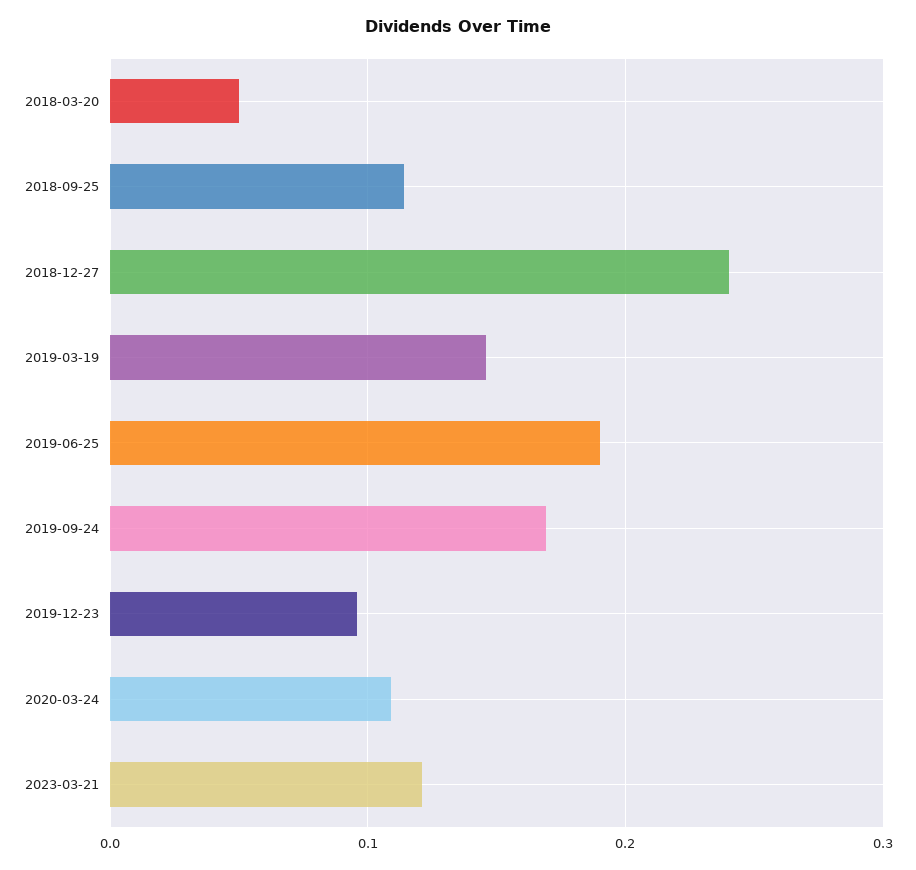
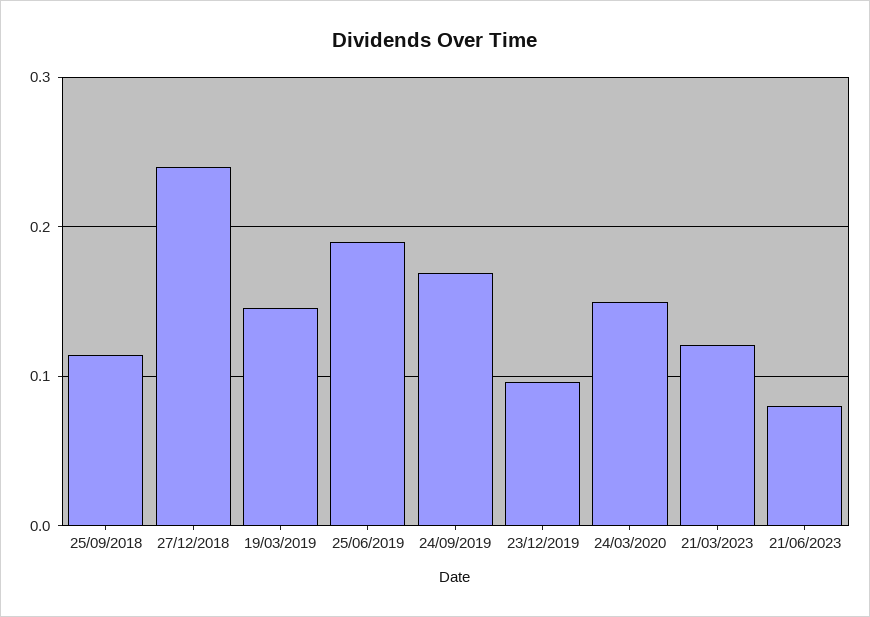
2018-03-20: 0.05 -> none
2020-03-24: 0.11 -> 0.15
21/06/2023: none -> 0.08

